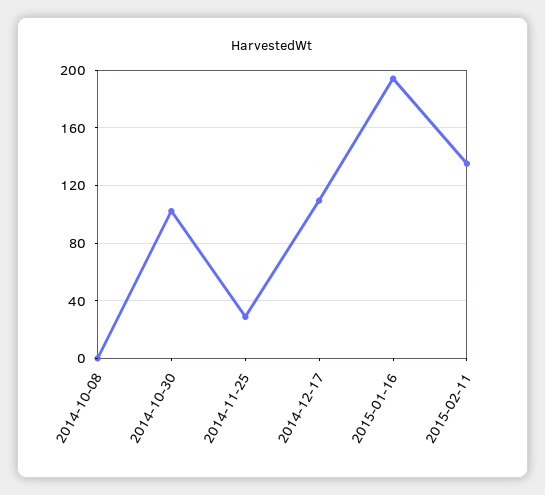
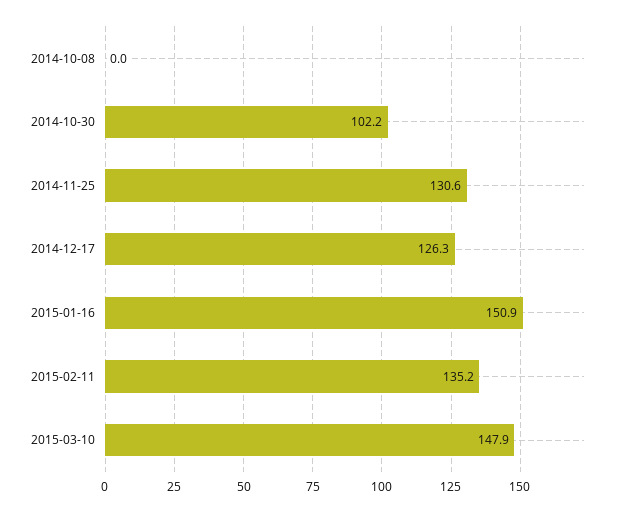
2014-11-25: 30 -> 130.6
2014-12-17: 110 -> 126.3
2015-01-16: 195 -> 150.9
2015-03-10: none -> 147.9

